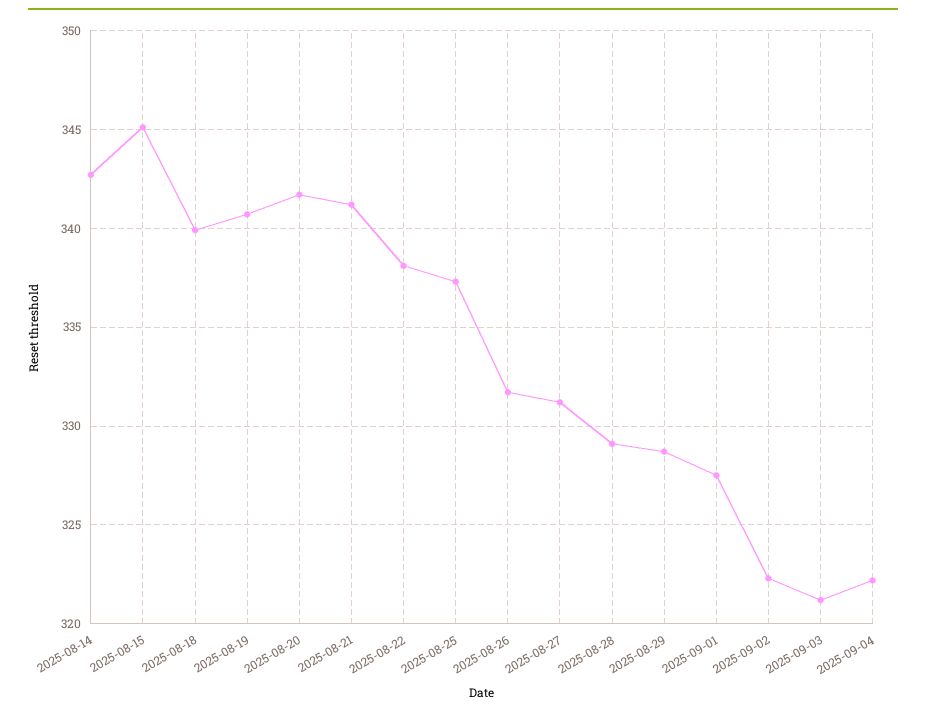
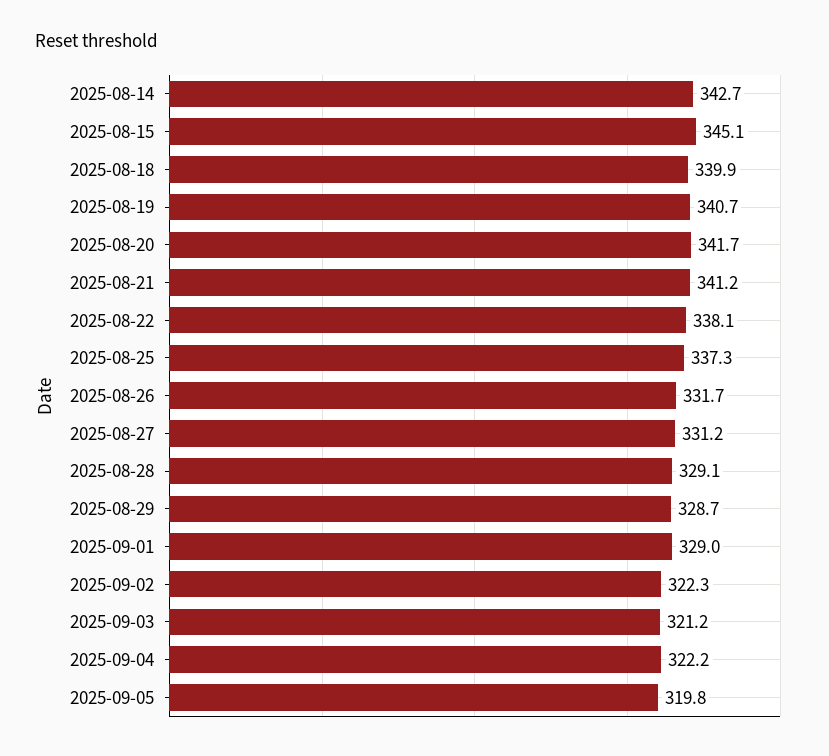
2025-09-01: 327.5 -> 329
2025-09-05: none -> 319.8

